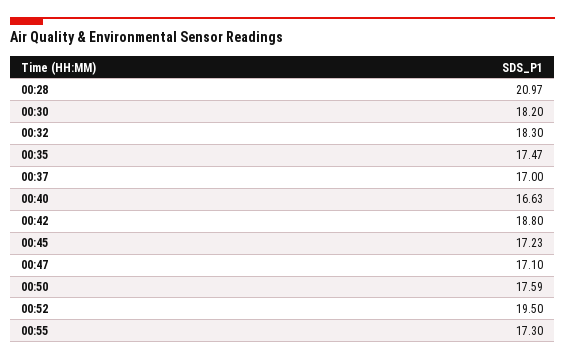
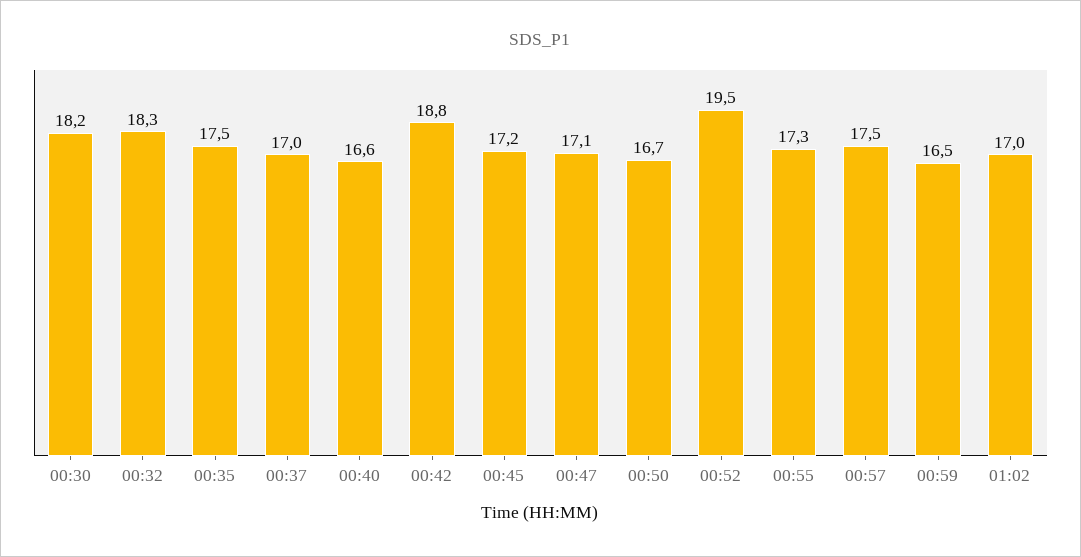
00:28: 20.97 -> none
00:50: 17.59 -> 16.7
00:57: none -> 17.5
00:59: none -> 16.5
01:02: none -> 17

